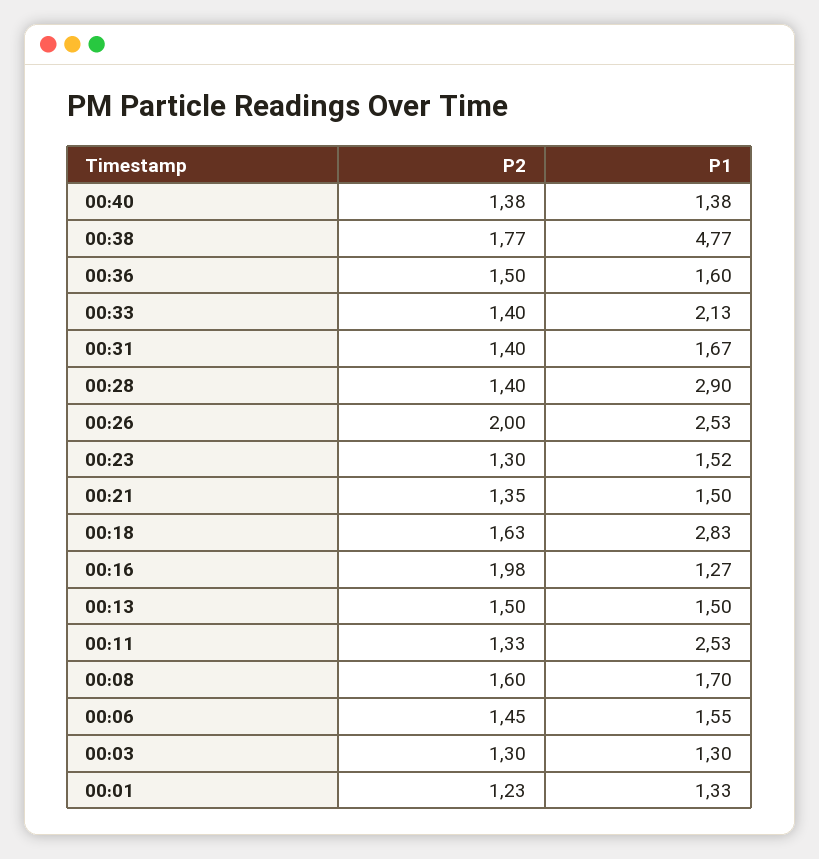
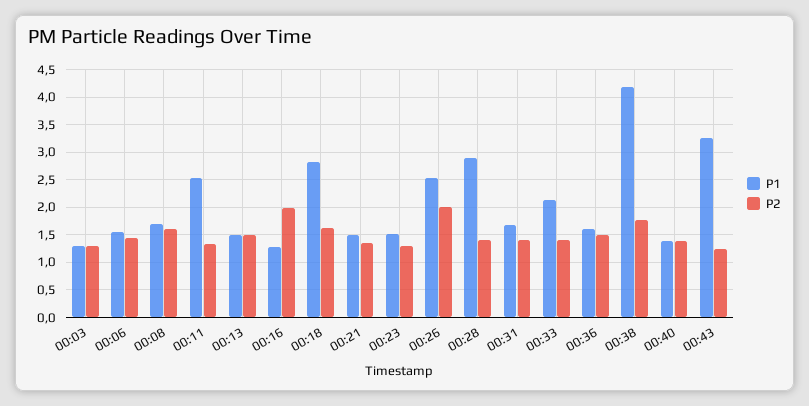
P1, 00:38: 4.77 -> 4.25
P2, 00:01: 1.23 -> none
P1, 00:01: 1.33 -> none
P1, 00:43: none -> 3.25
P2, 00:43: none -> 1.25

